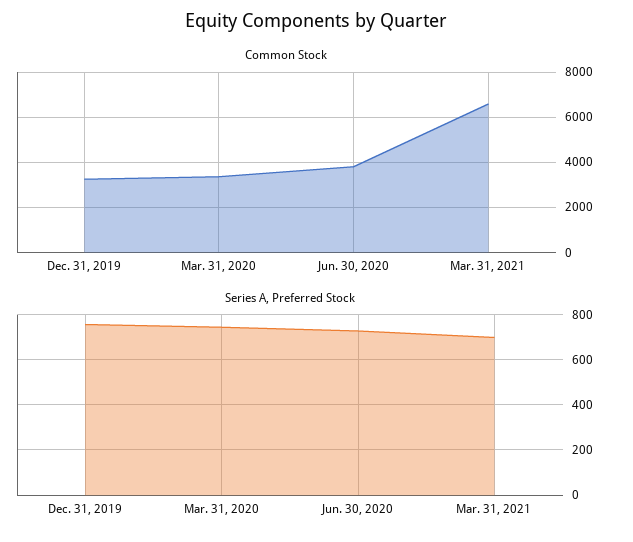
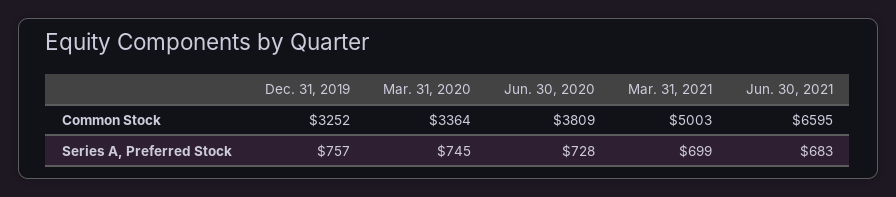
Common Stock, Mar. 31, 2021: 6500 -> 5003
Common Stock, Jun. 30, 2021: none -> 6595
Series A, Preferred Stock, Jun. 30, 2021: none -> 683

